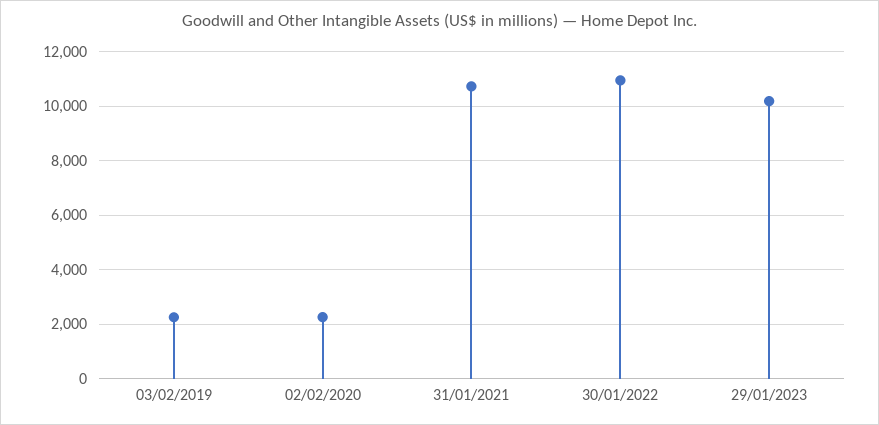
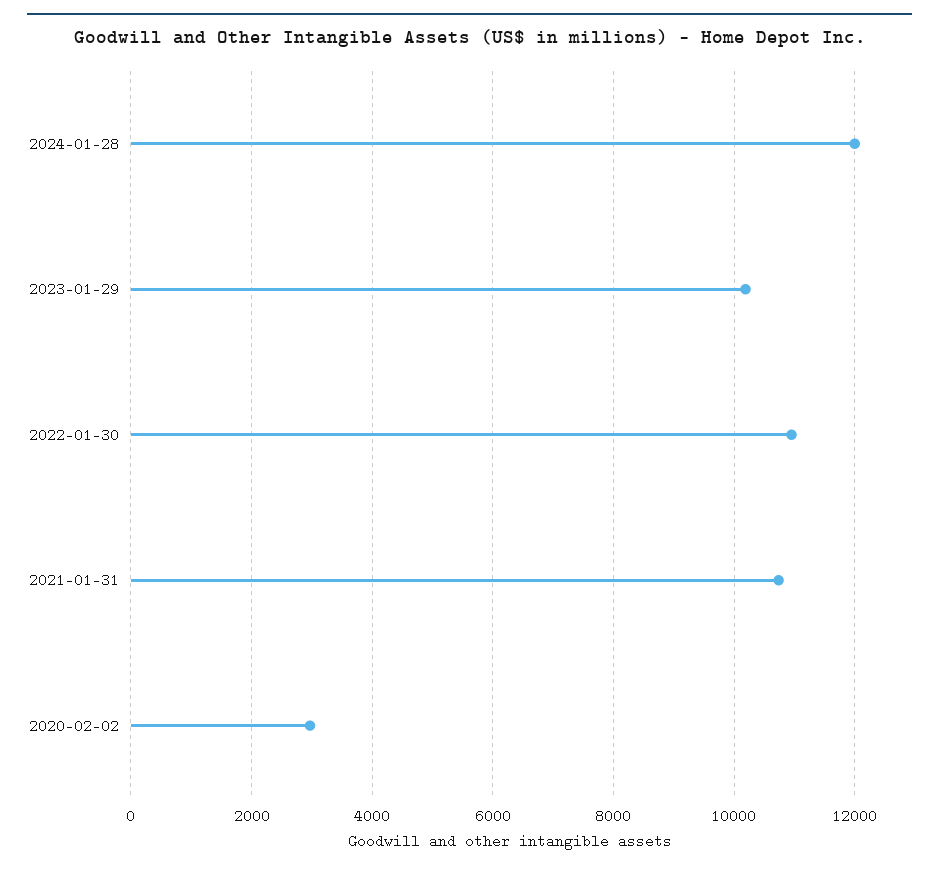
03/02/2019: 2250 -> none
02/02/2020: 2250 -> 3000
2024-01-28: none -> 12000

